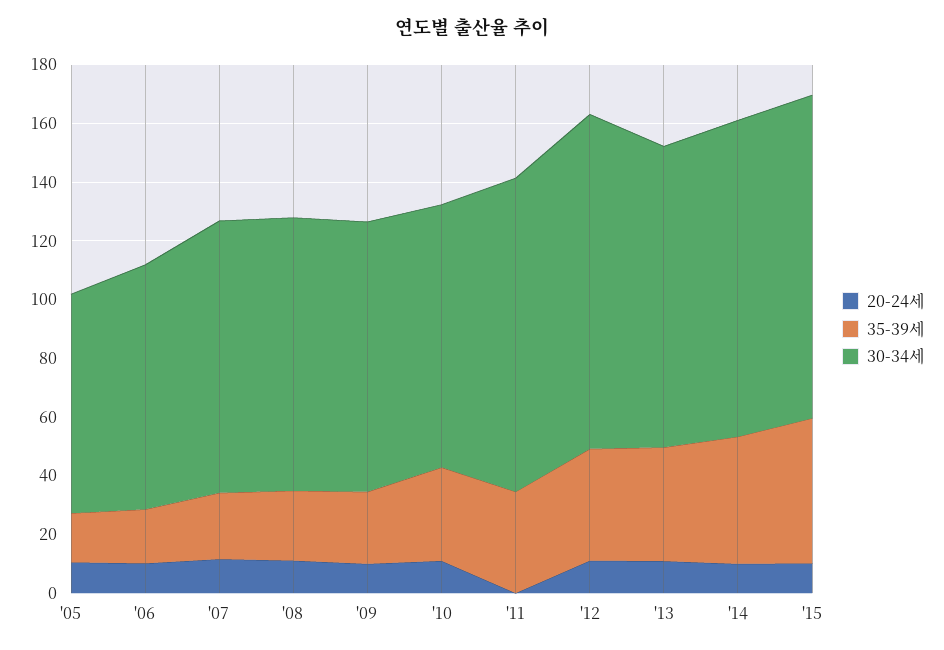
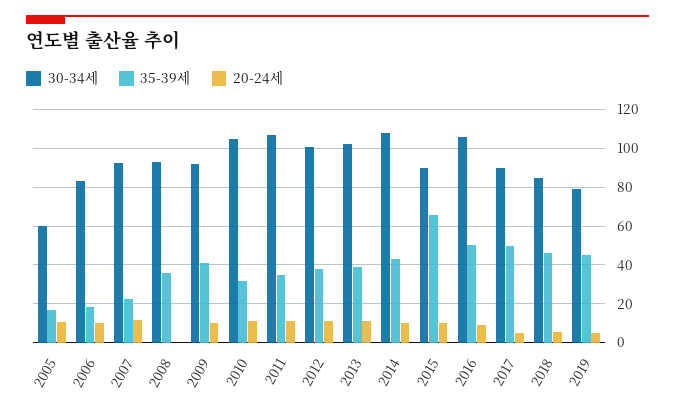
30-34세, '05: 75 -> 60
20-24세, '08: 10 -> 0
35-39세, '08: 25 -> 35
35-39세, '09: 25 -> 40
30-34세, '10: 90 -> 105
20-24세, '11: 0 -> 10
30-34세, '12: 115 -> 100
35-39세, '15: 50 -> 65
30-34세, '15: 110 -> 90
30-34세, 2016: none -> 105
35-39세, 2016: none -> 50
20-24세, 2016: none -> 10
30-34세, 2017: none -> 90
35-39세, 2017: none -> 50
20-24세, 2017: none -> 5
30-34세, 2018: none -> 85
35-39세, 2018: none -> 45
20-24세, 2018: none -> 5
30-34세, 2019: none -> 80
35-39세, 2019: none -> 45
20-24세, 2019: none -> 5

